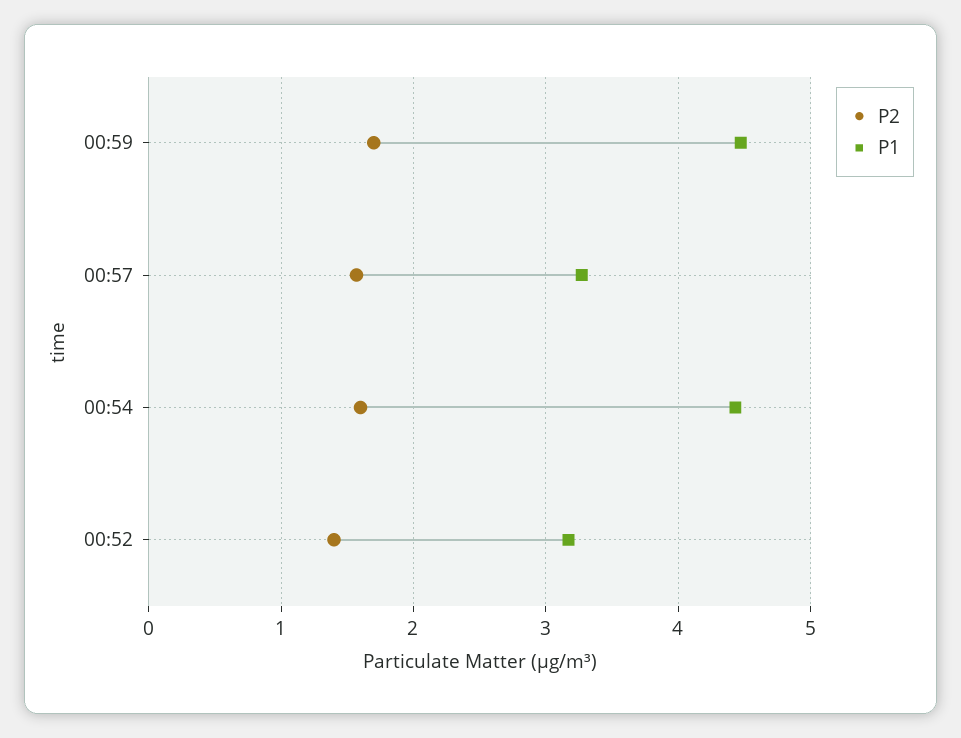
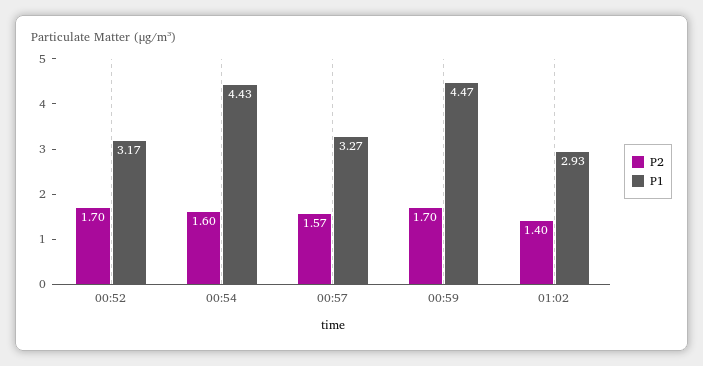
P2, 00:52: 1.4 -> 1.7
P2, 01:02: none -> 1.4
P1, 01:02: none -> 2.93

